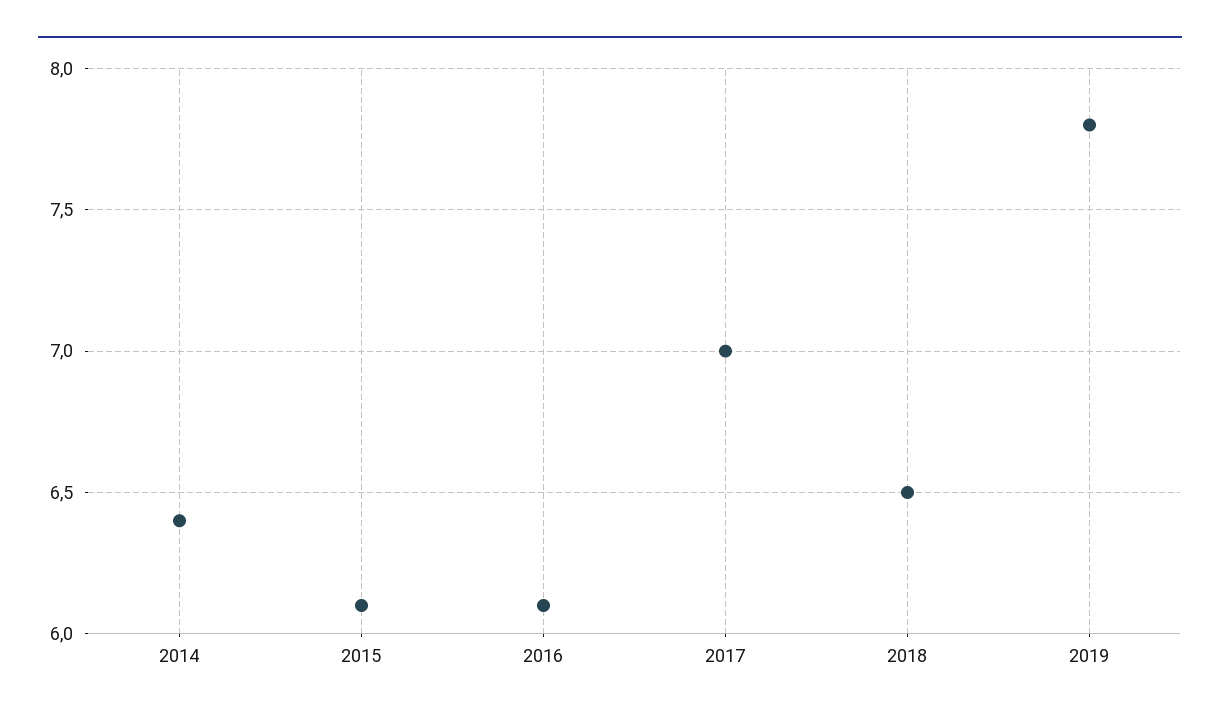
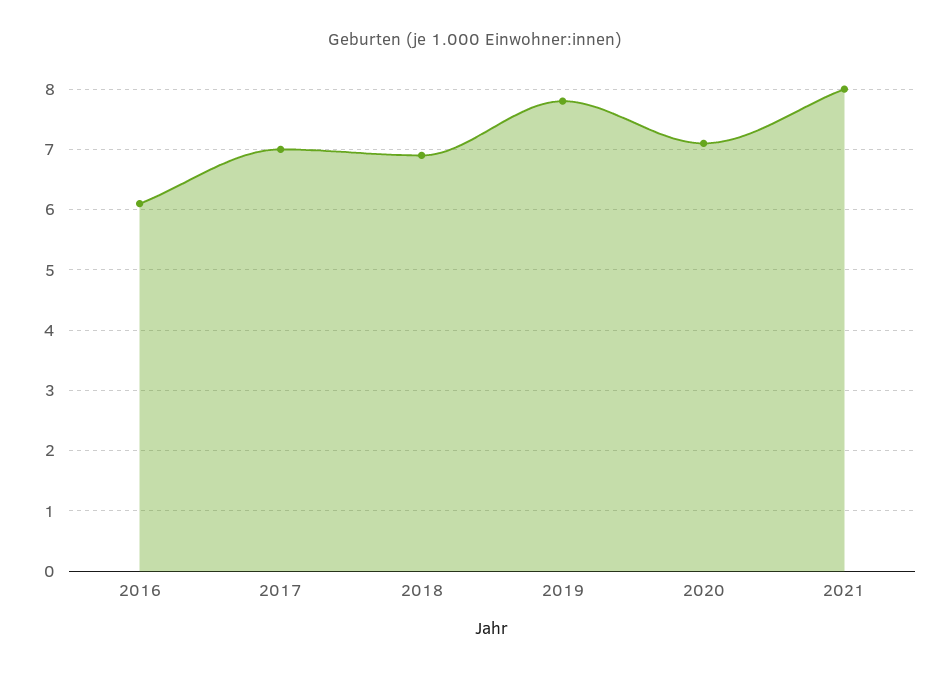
2014: 6.4 -> none
2015: 6.1 -> none
2018: 6.5 -> 6.9
2020: none -> 7.1
2021: none -> 8

